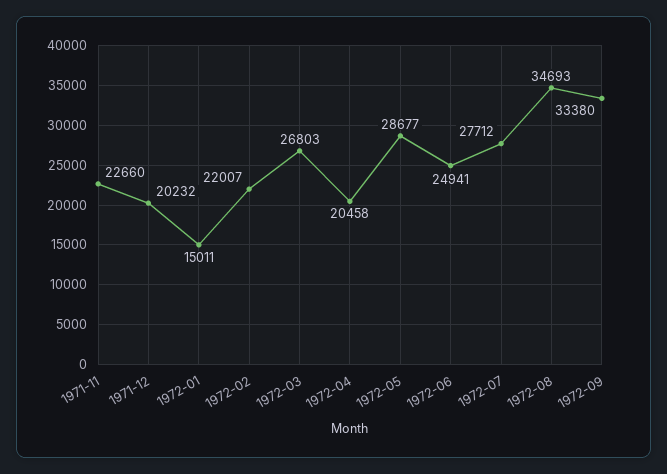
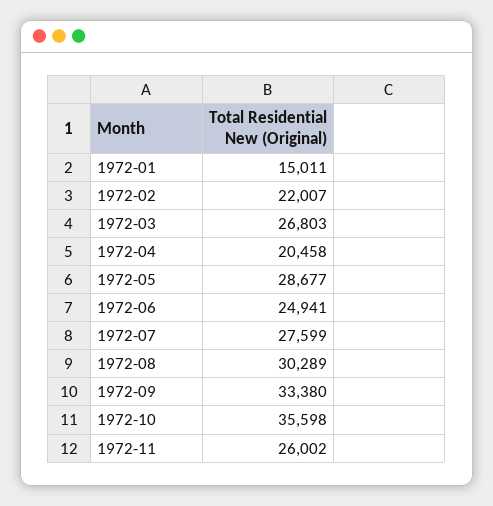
1971-11: 22660 -> none
1971-12: 20232 -> none
1972-07: 27712 -> 27599
1972-08: 34693 -> 30289
1972-10: none -> 35598
1972-11: none -> 26002

